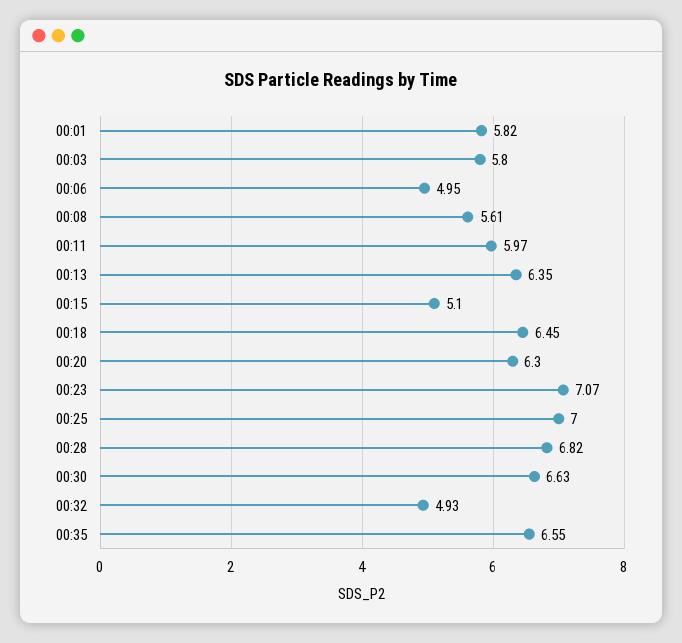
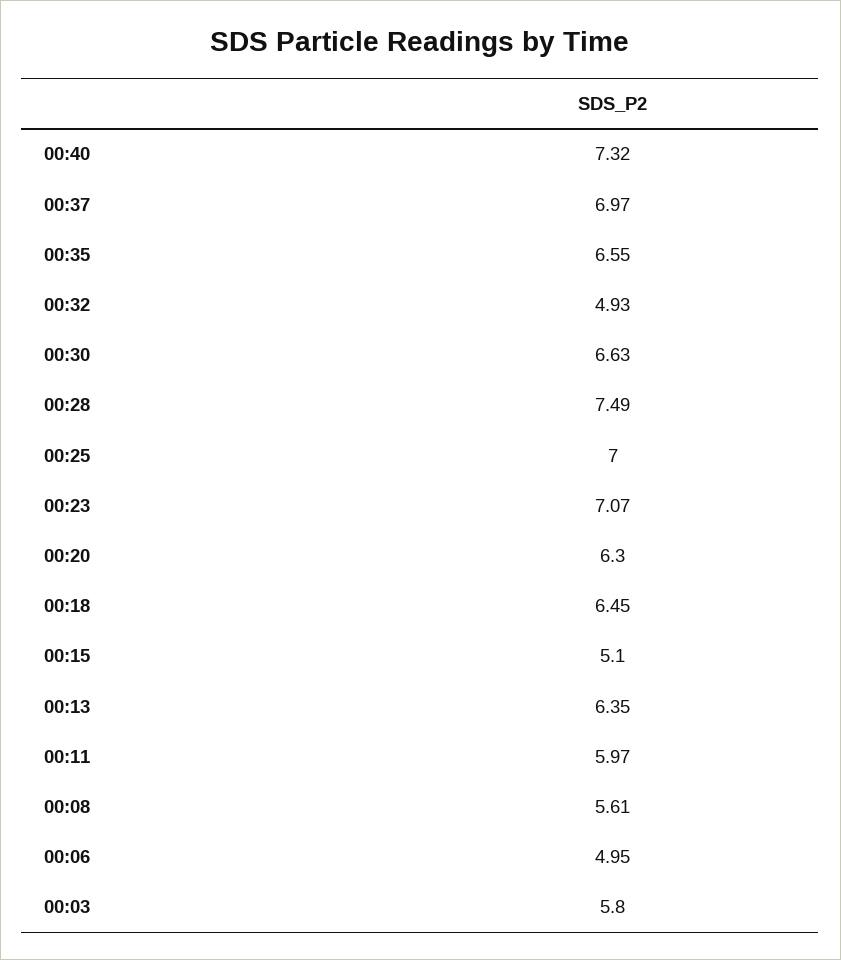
00:01: 5.82 -> none
00:28: 6.82 -> 7.49
00:40: none -> 7.32
00:37: none -> 6.97

